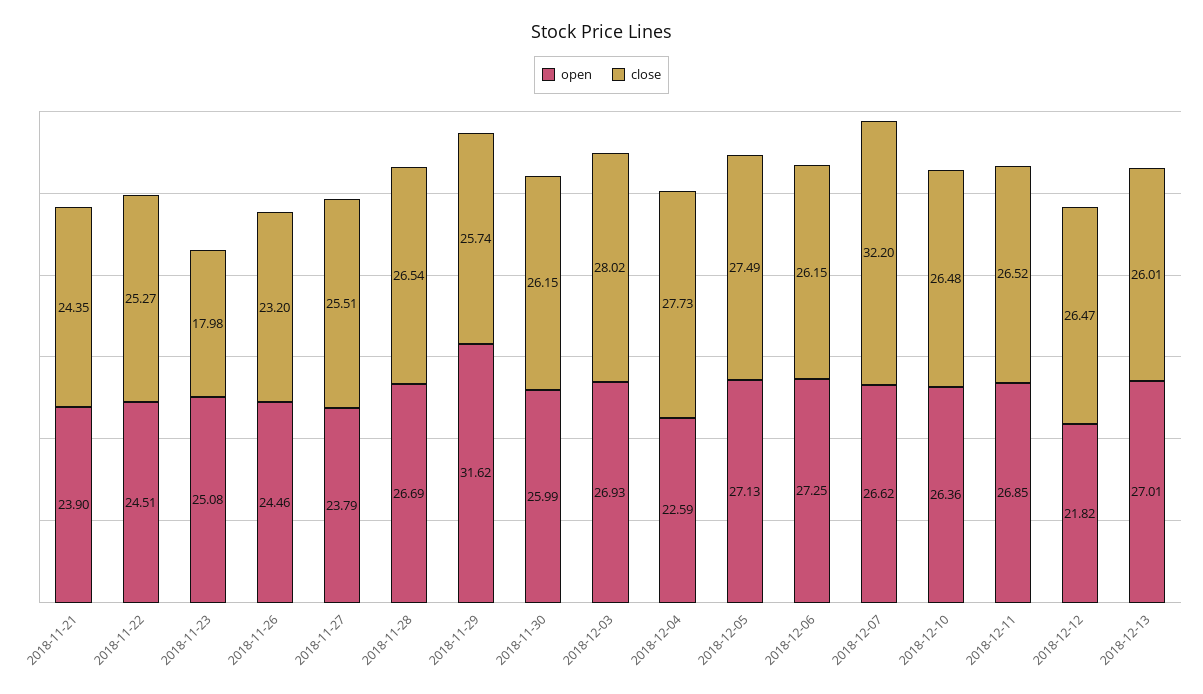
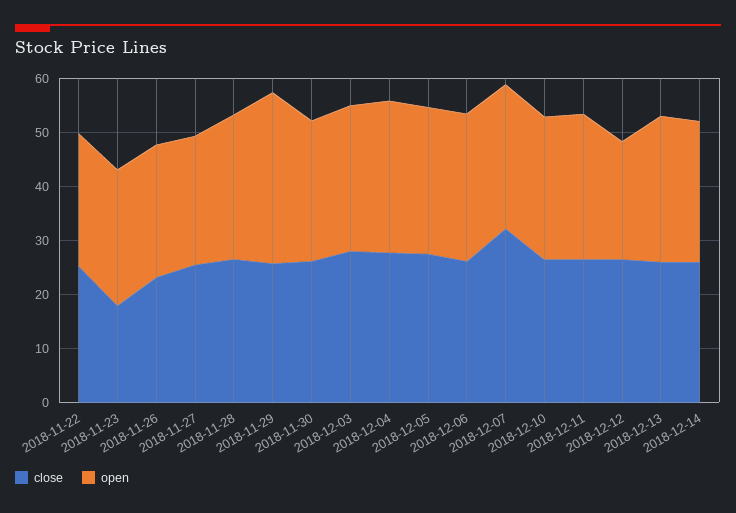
open, 2018-11-21: 23.9 -> none
close, 2018-11-21: 24.35 -> none
open, 2018-12-04: 22.59 -> 28
close, 2018-12-14: none -> 26
open, 2018-12-14: none -> 26

